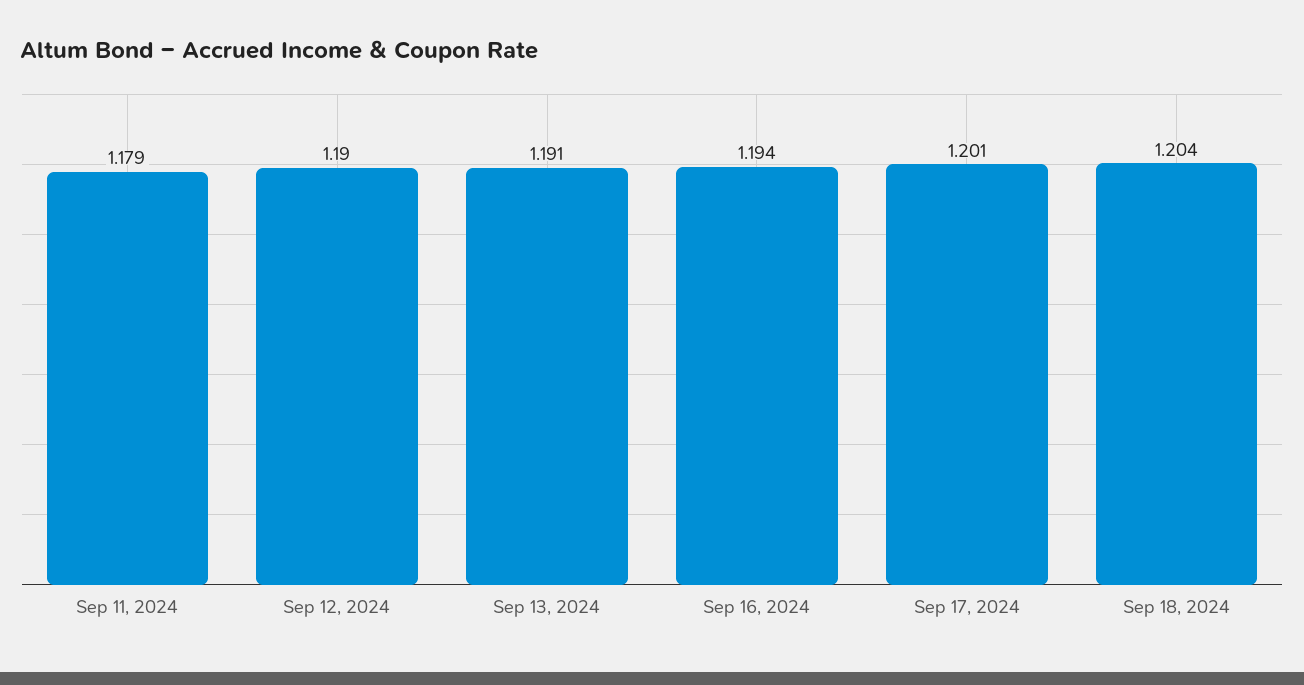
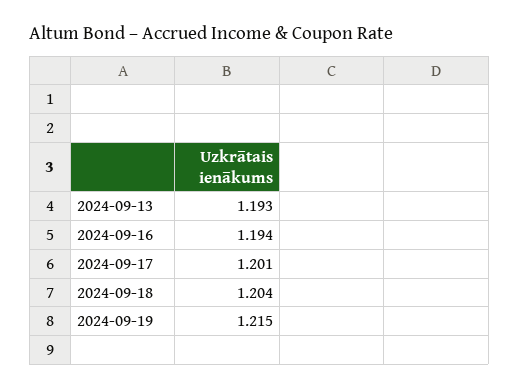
Sep 11, 2024: 1.179 -> none
Sep 12, 2024: 1.19 -> none
Sep 13, 2024: 1.191 -> 1.193
2024-09-19: none -> 1.215

